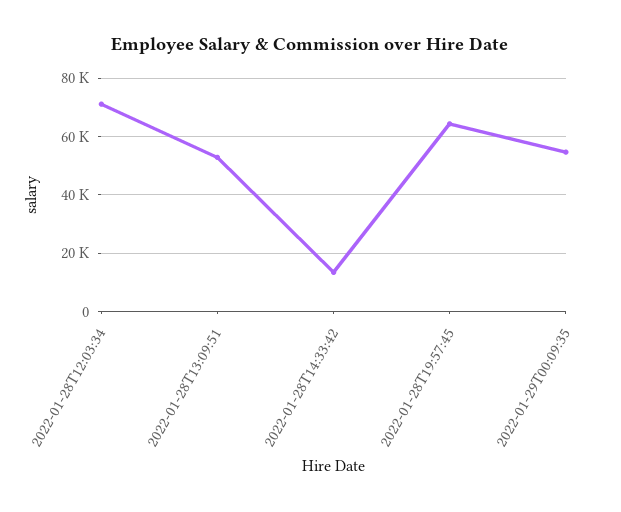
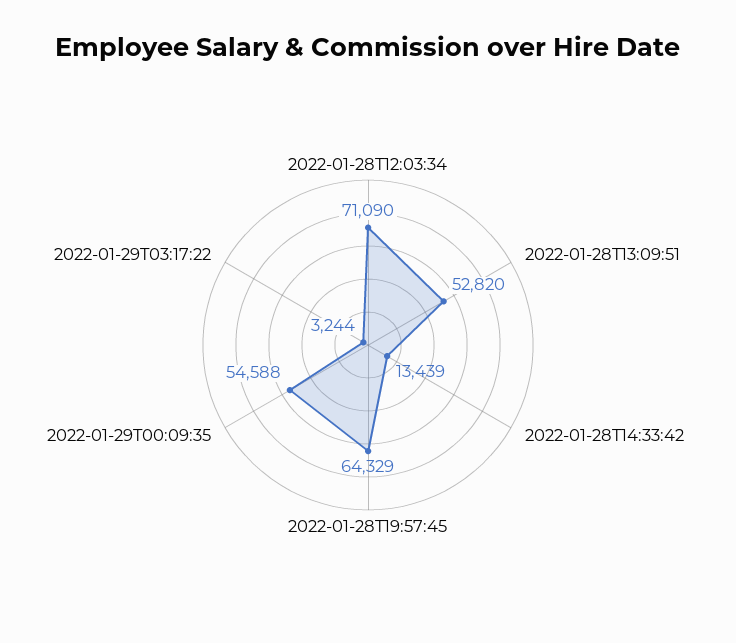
2022-01-29T03:17:22: none -> 3244

